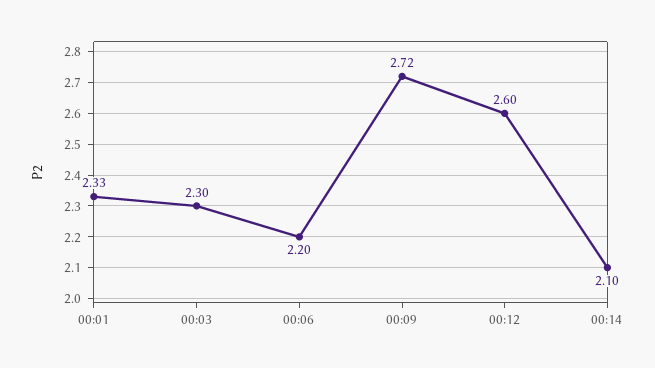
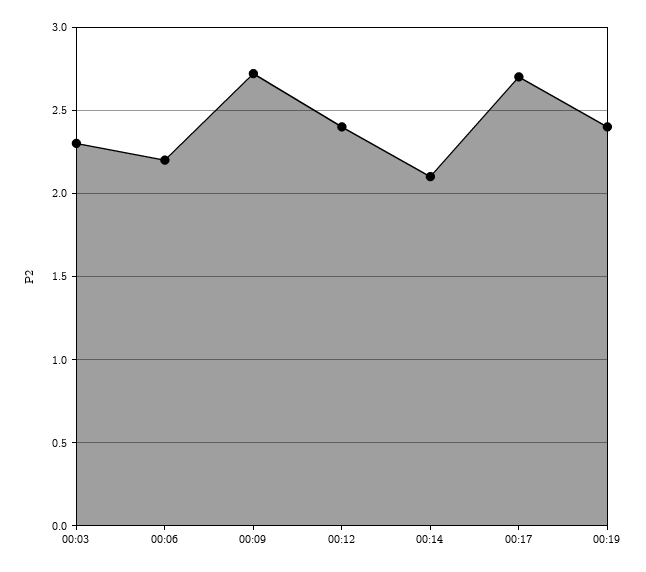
00:01: 2.33 -> none
00:12: 2.6 -> 2.4
00:17: none -> 2.7
00:19: none -> 2.4

